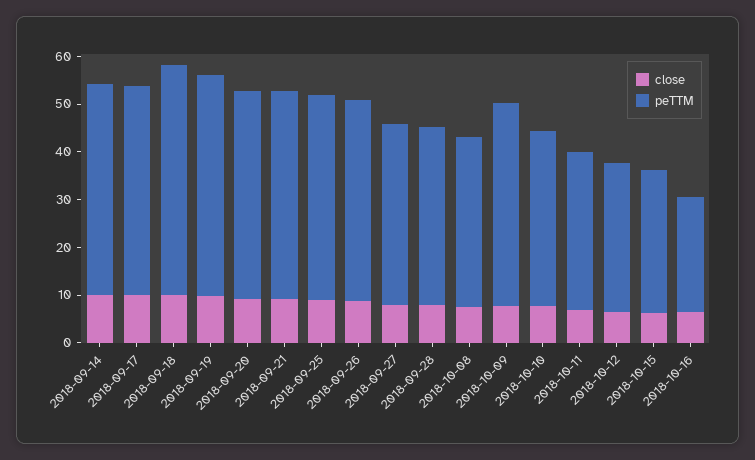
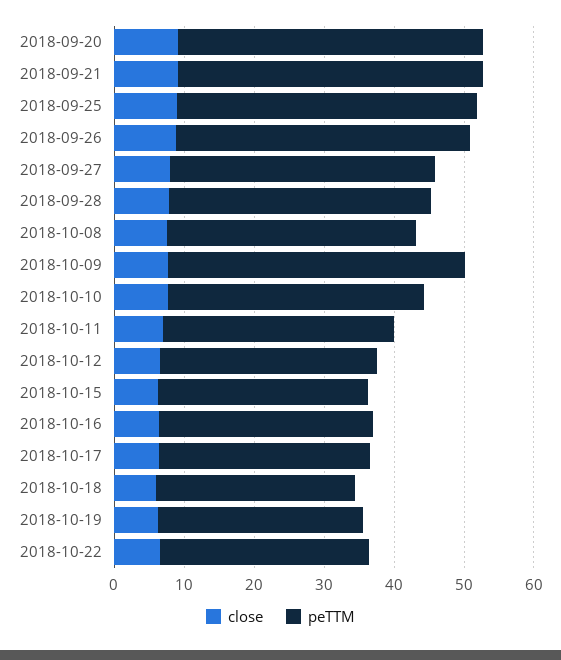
close, 2018-09-14: 10 -> none
peTTM, 2018-09-14: 44 -> none
close, 2018-09-17: 10 -> none
peTTM, 2018-09-17: 44 -> none
close, 2018-09-18: 10 -> none
peTTM, 2018-09-18: 48 -> none
close, 2018-09-19: 10 -> none
peTTM, 2018-09-19: 46 -> none
peTTM, 2018-10-16: 24 -> 30
close, 2018-10-17: none -> 6
peTTM, 2018-10-17: none -> 30
close, 2018-10-18: none -> 6
peTTM, 2018-10-18: none -> 28
close, 2018-10-19: none -> 6
peTTM, 2018-10-19: none -> 30
close, 2018-10-22: none -> 6
peTTM, 2018-10-22: none -> 30

